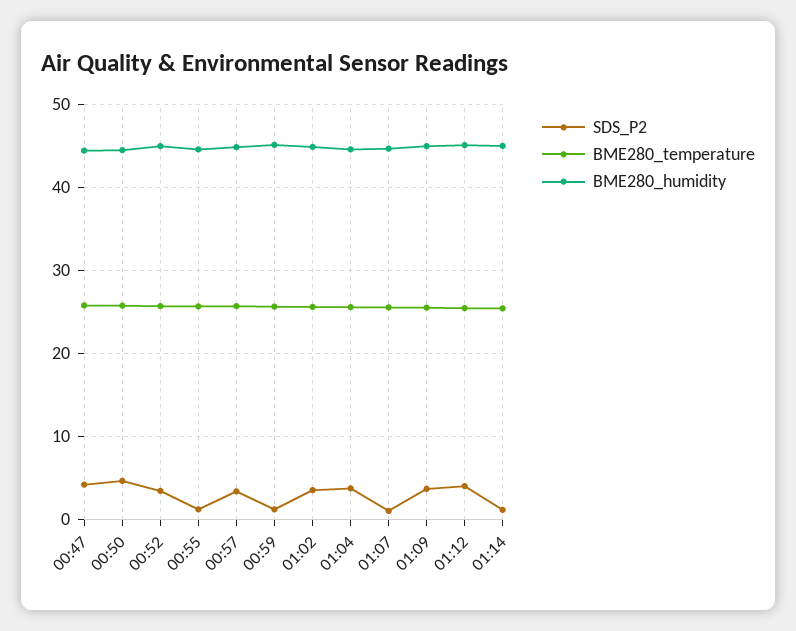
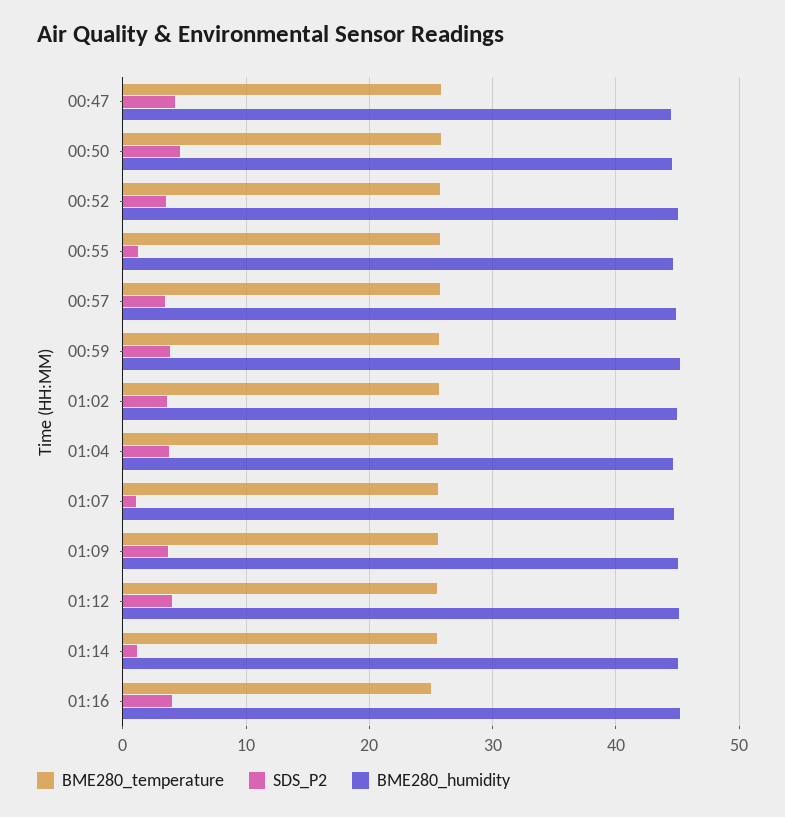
SDS_P2, 00:59: 1 -> 4
BME280_temperature, 01:16: none -> 25
SDS_P2, 01:16: none -> 4
BME280_humidity, 01:16: none -> 45

